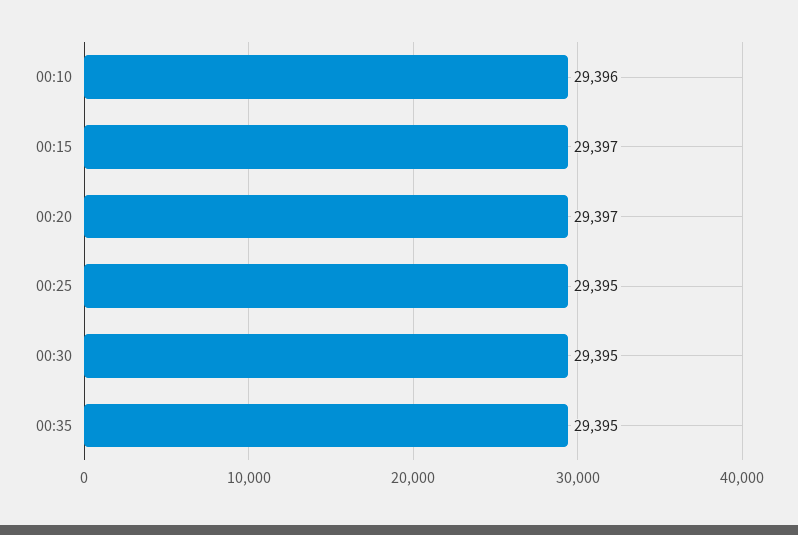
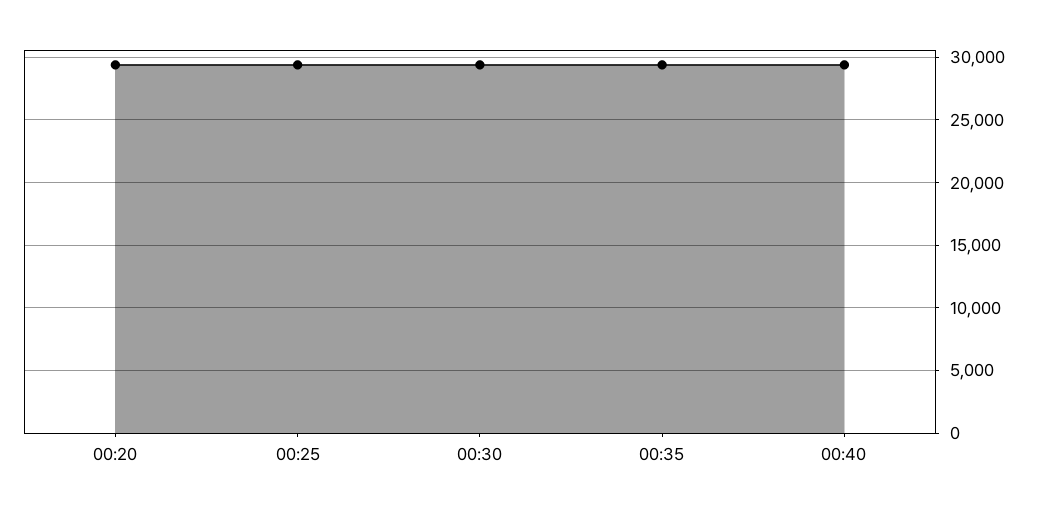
00:10: 29396 -> none
00:15: 29397 -> none
00:40: none -> 29500

